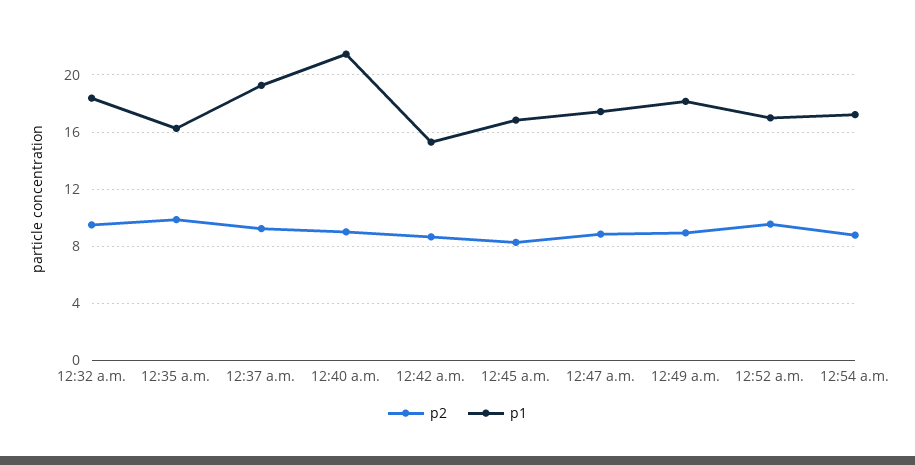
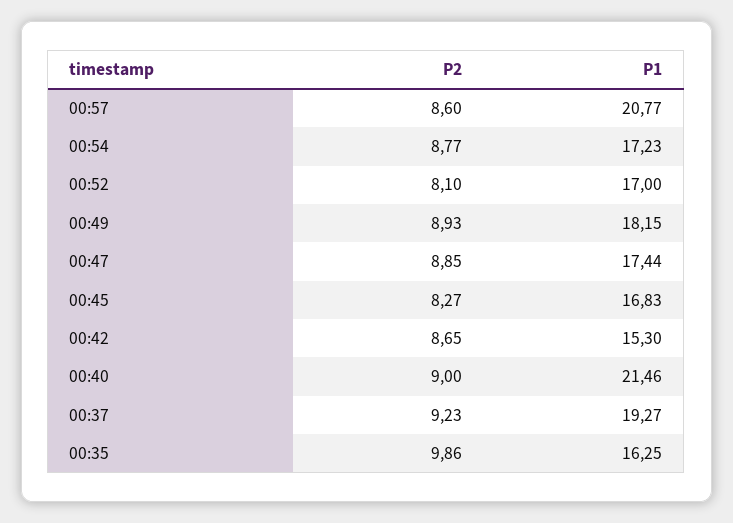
p2, 12:32 a.m.: 9.5 -> none
p1, 12:32 a.m.: 18.5 -> none
p2, 12:52 a.m.: 9.5 -> 8.1
p2, 00:57: none -> 8.6
p1, 00:57: none -> 20.77

